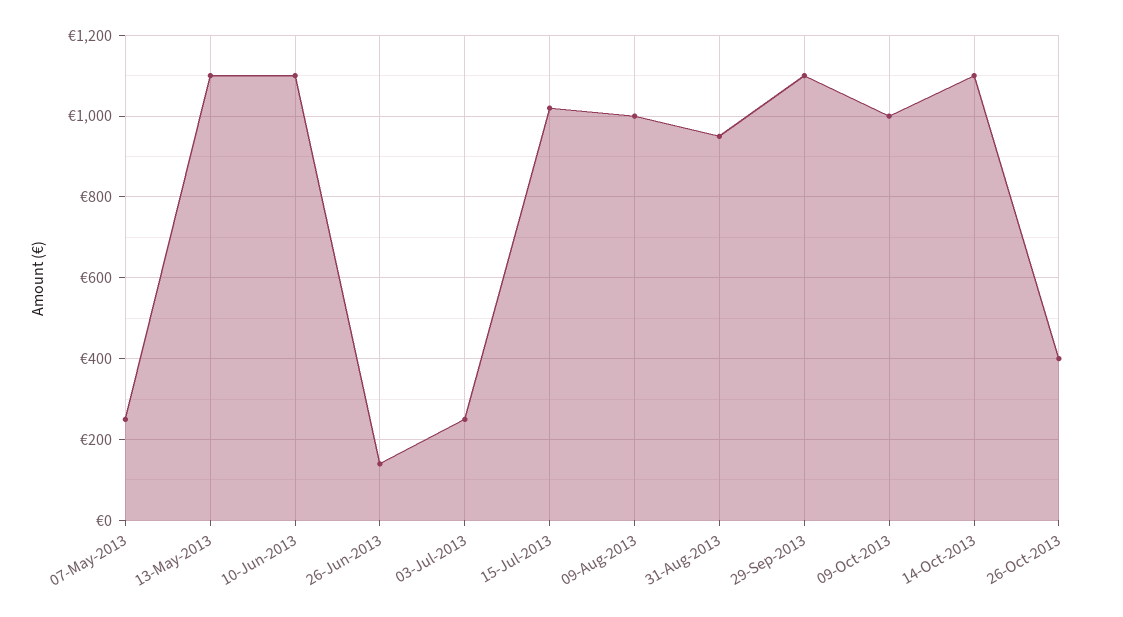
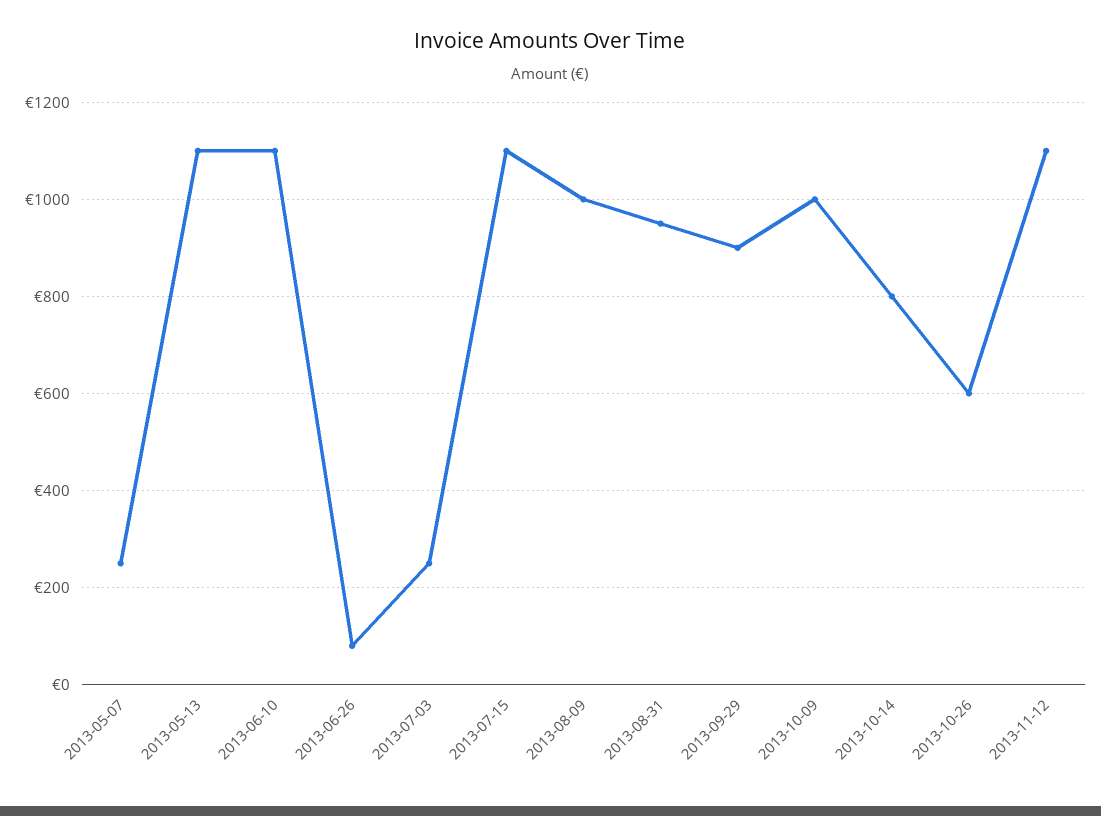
26-Jun-2013: 140 -> 80
15-Jul-2013: 1020 -> 1100
29-Sep-2013: 1100 -> 900
14-Oct-2013: 1100 -> 800
26-Oct-2013: 400 -> 600
2013-11-12: none -> 1100

